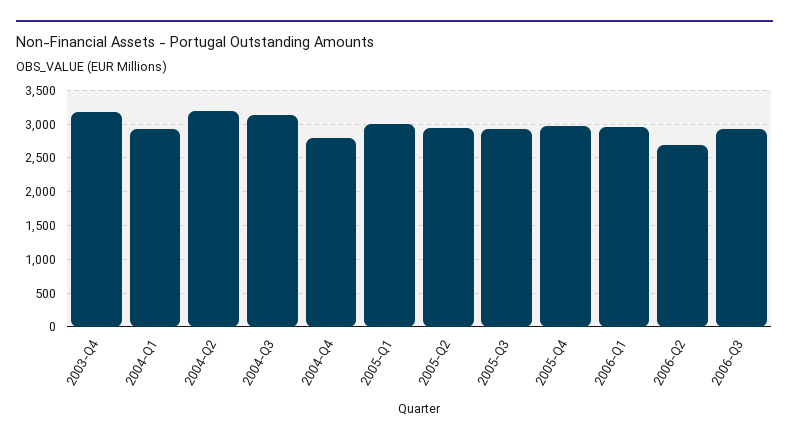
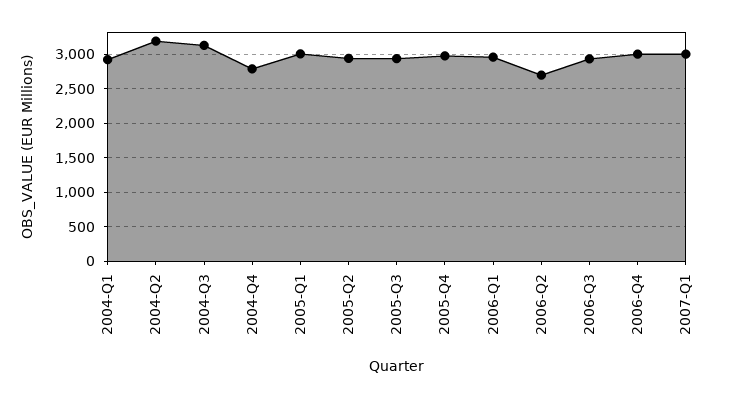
2003-Q4: 3200 -> none
2006-Q4: none -> 3000
2007-Q1: none -> 3000

